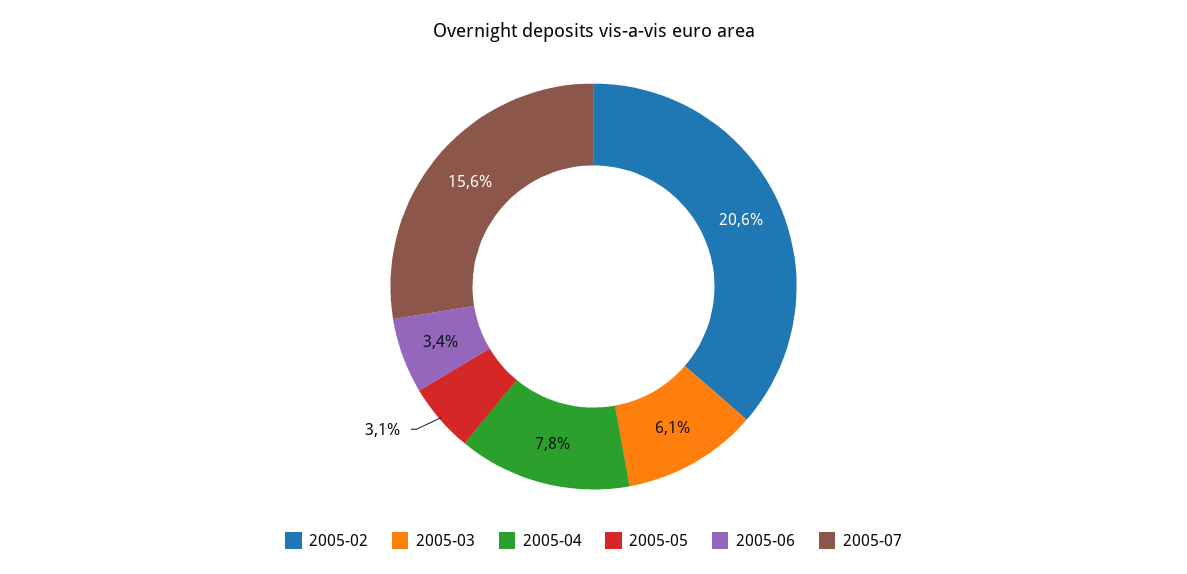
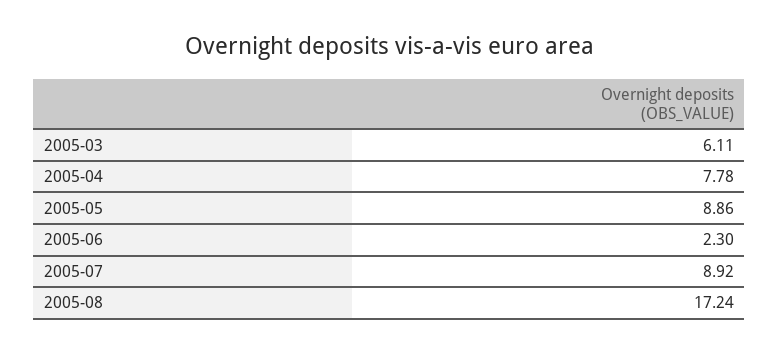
2005-02: 20.6 -> none
2005-05: 3.1 -> 8.86
2005-06: 3.4 -> 2.3
2005-07: 15.6 -> 8.92
2005-08: none -> 17.24

